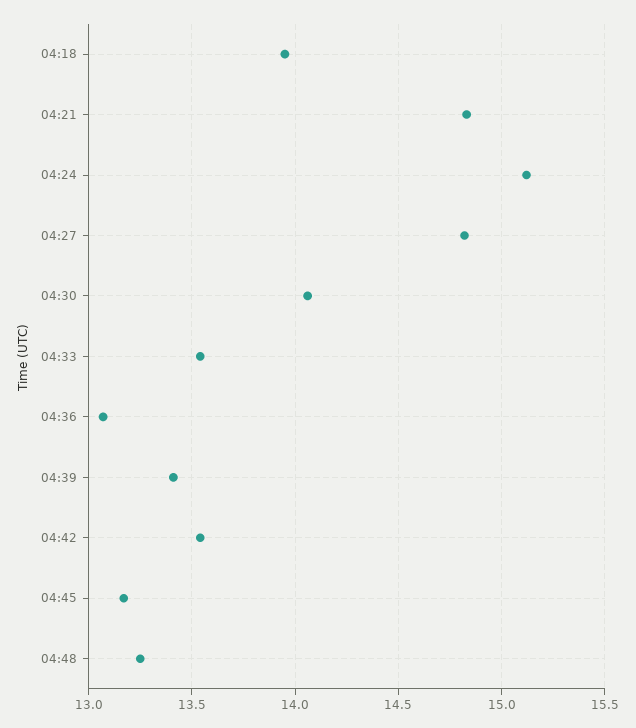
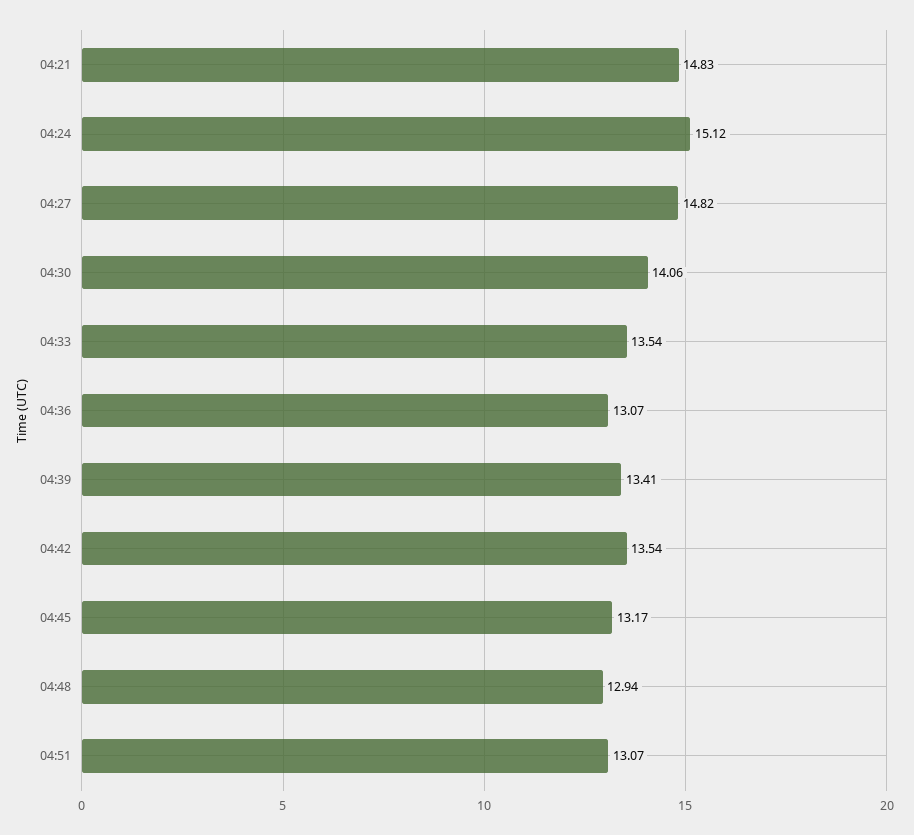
04:18: 13.95 -> none
04:48: 13.25 -> 12.94
04:51: none -> 13.07

